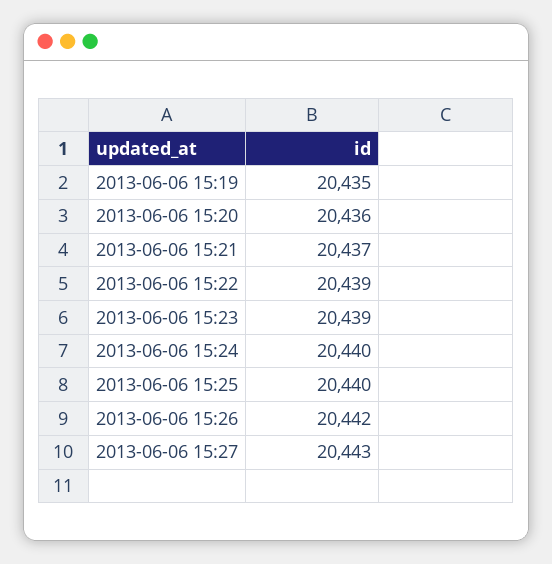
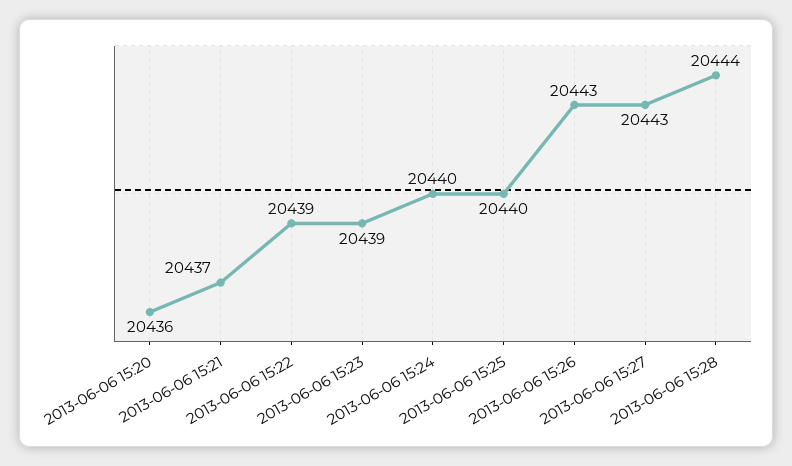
2013-06-06 15:19: 20435 -> none
2013-06-06 15:26: 20442 -> 20443
2013-06-06 15:28: none -> 20444

